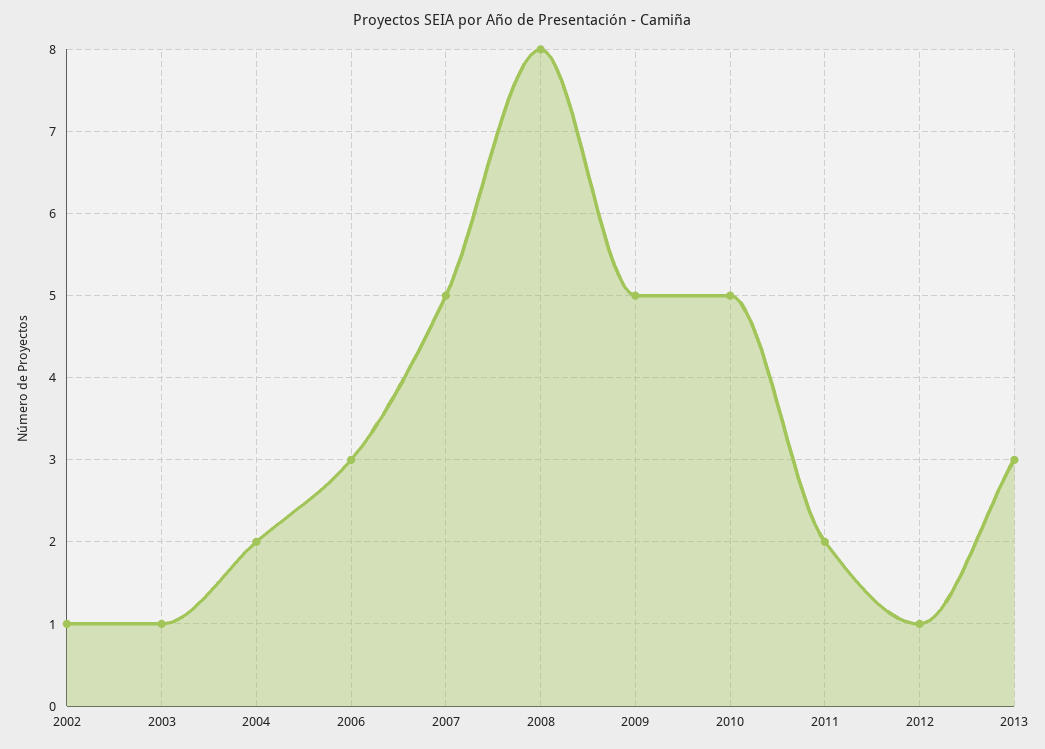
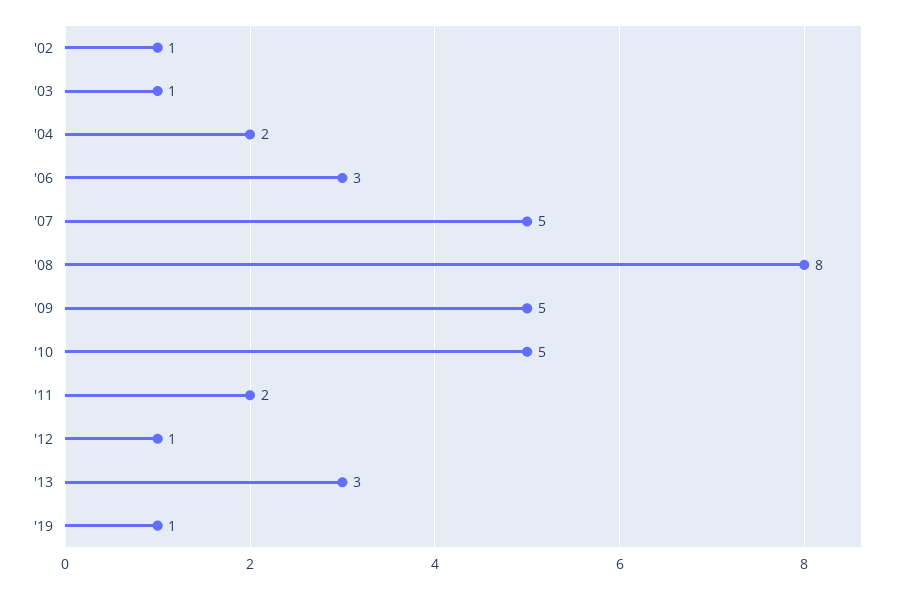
'19: none -> 1

